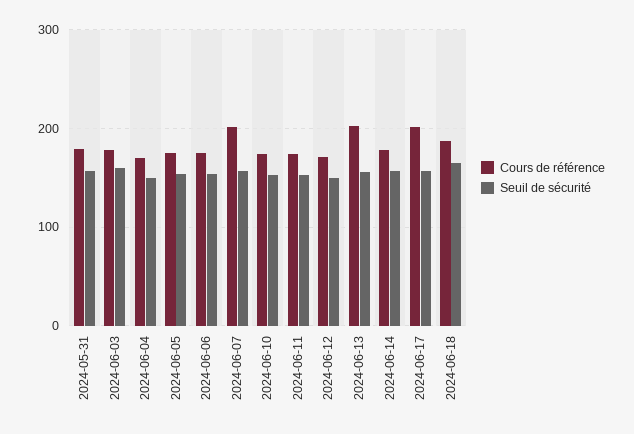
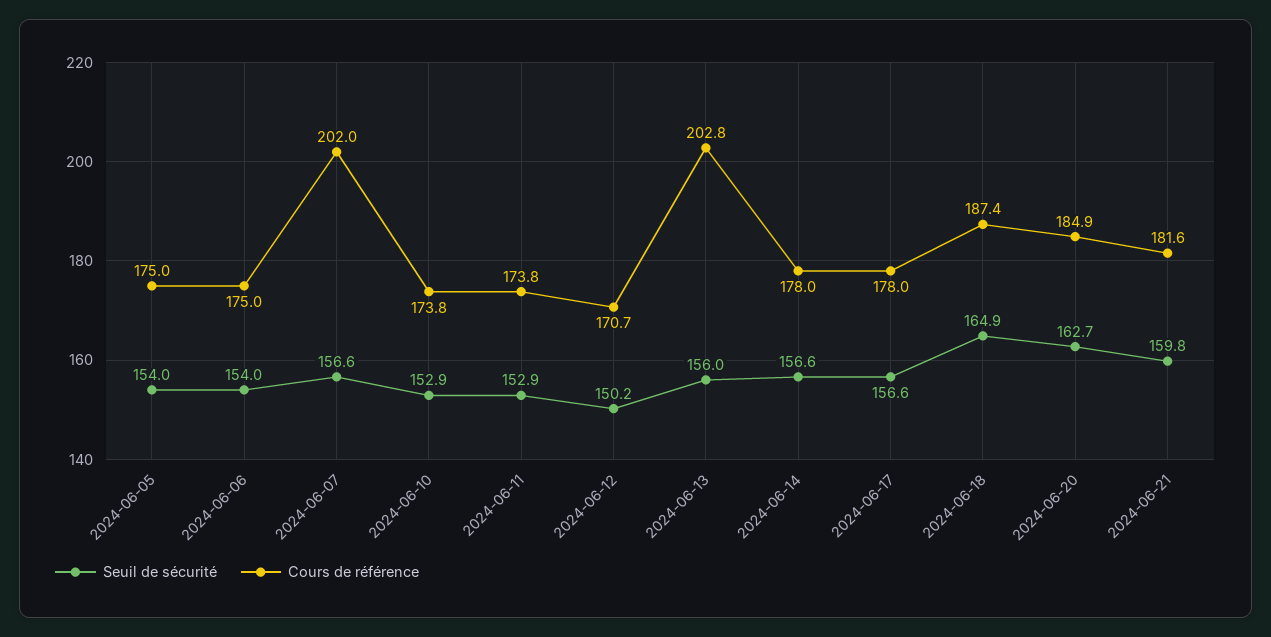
Cours de référence, 2024-05-31: 180 -> none
Seuil de sécurité, 2024-05-31: 160 -> none
Cours de référence, 2024-06-03: 180 -> none
Seuil de sécurité, 2024-06-03: 160 -> none
Cours de référence, 2024-06-04: 170 -> none
Seuil de sécurité, 2024-06-04: 150 -> none
Cours de référence, 2024-06-17: 200 -> 178
Seuil de sécurité, 2024-06-20: none -> 162.7
Cours de référence, 2024-06-20: none -> 184.9
Seuil de sécurité, 2024-06-21: none -> 159.8
Cours de référence, 2024-06-21: none -> 181.6

